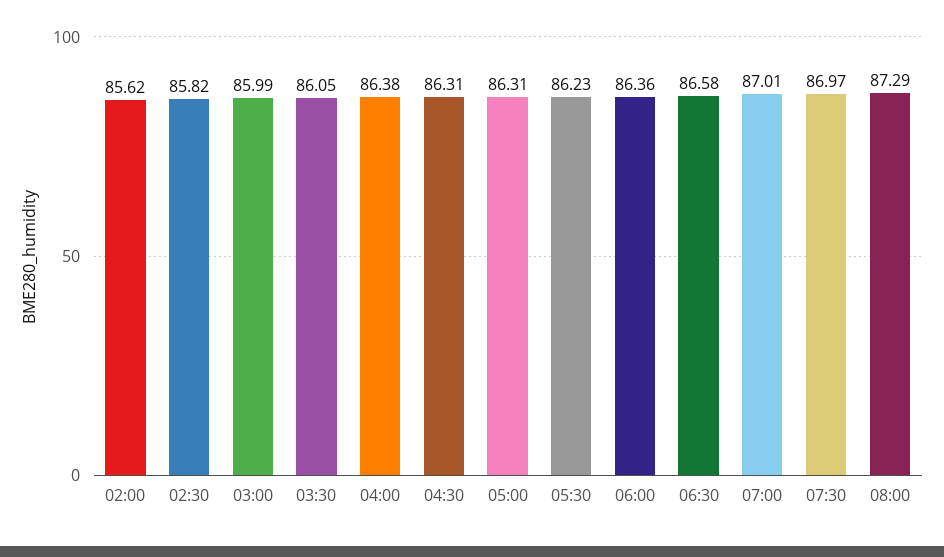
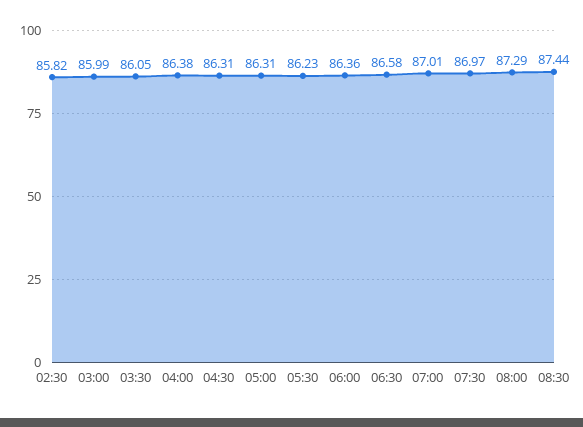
02:00: 85.62 -> none
08:30: none -> 87.44

